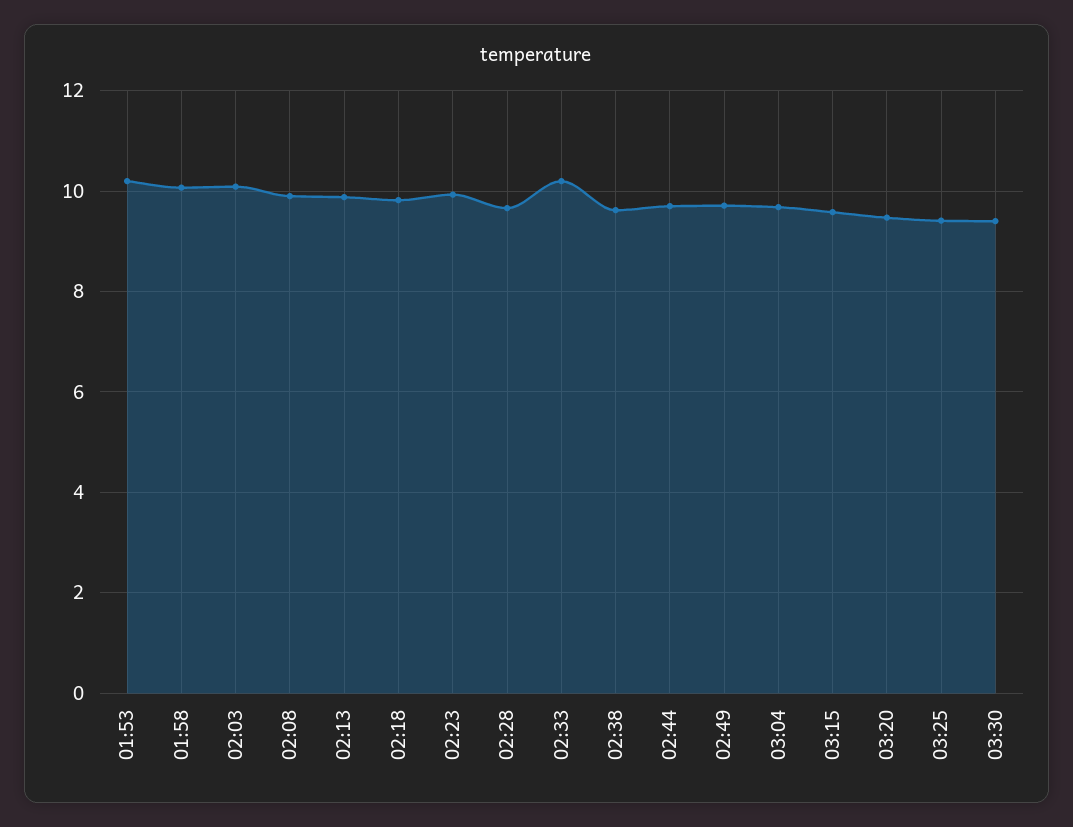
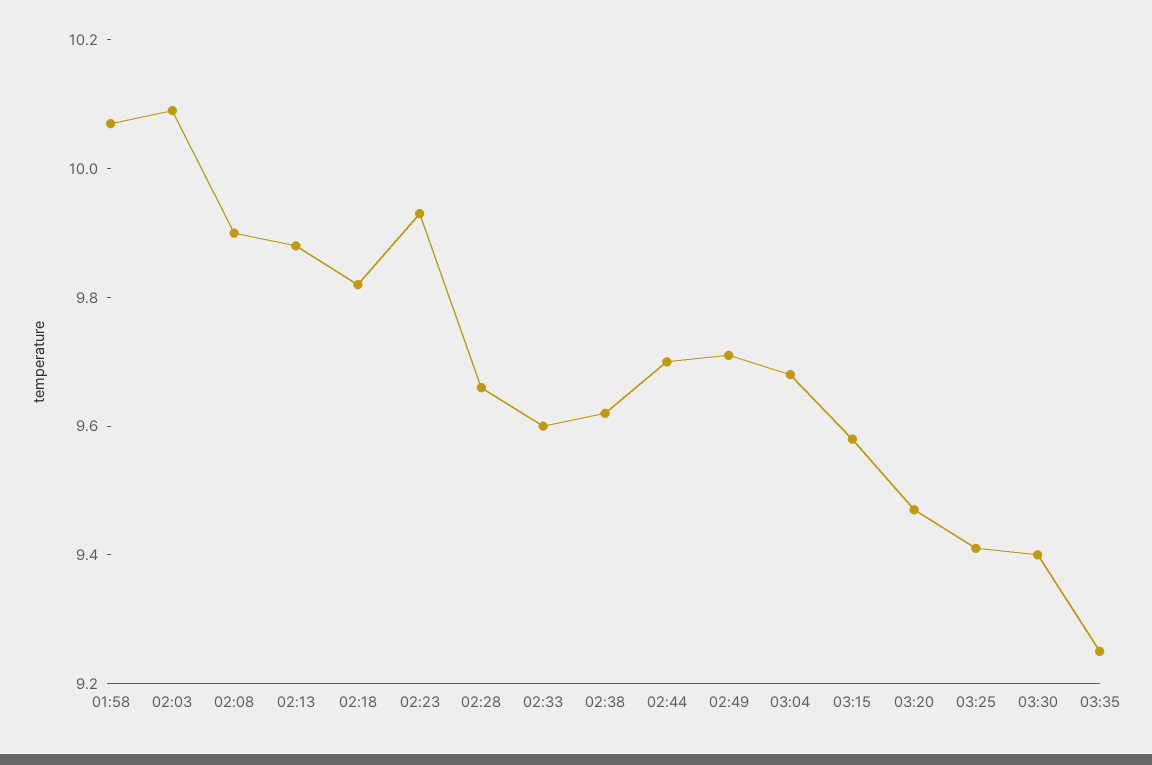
01:53: 10.2 -> none
02:33: 10.2 -> 9.6
03:35: none -> 9.25

